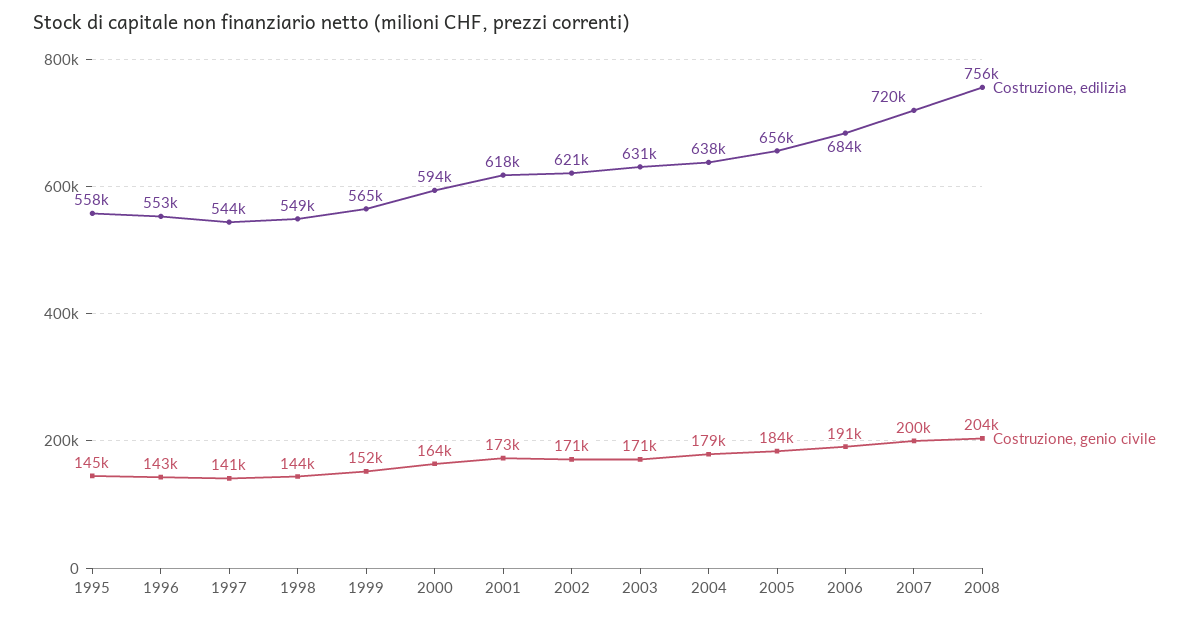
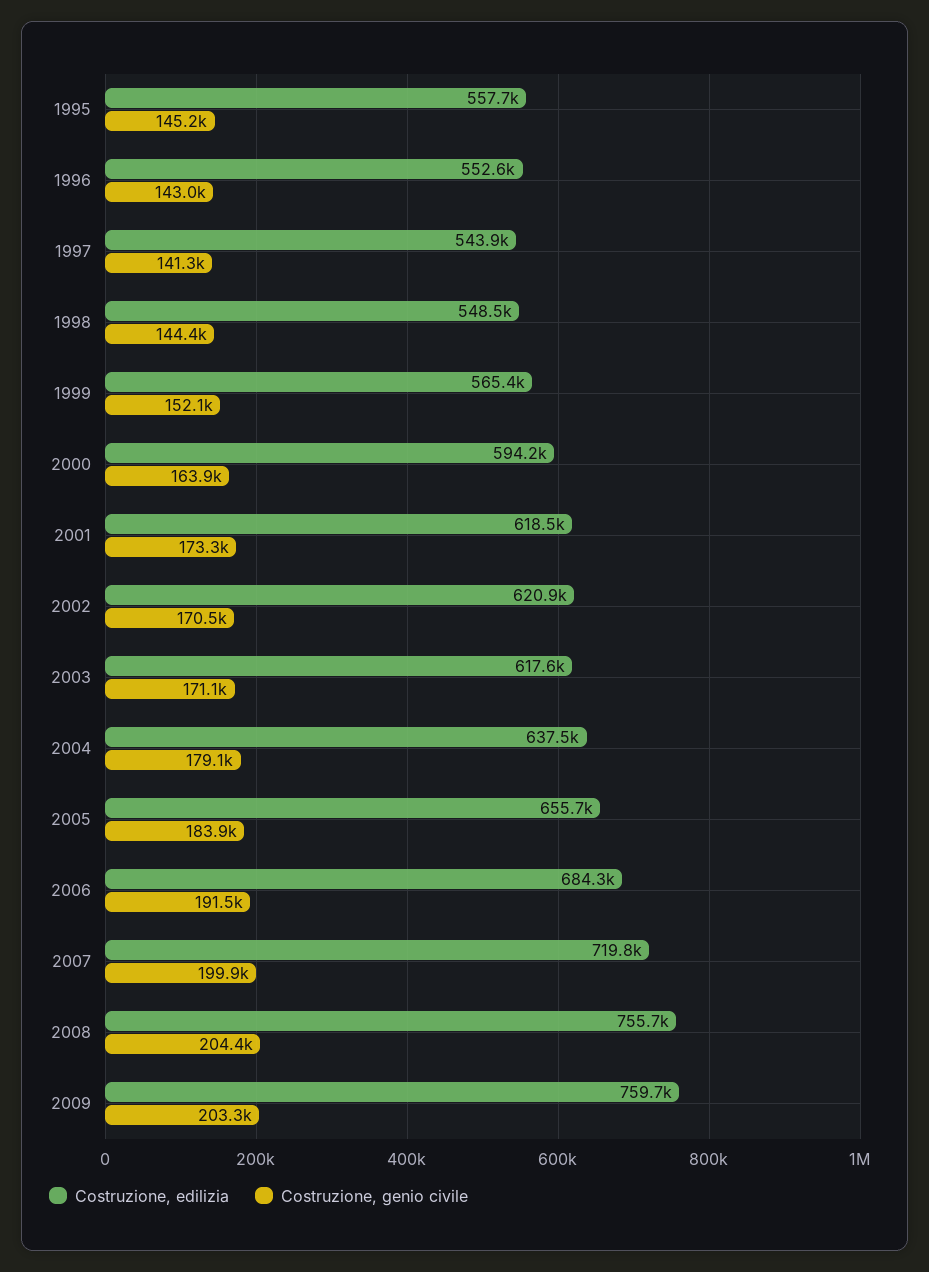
Costruzione, edilizia, 2003: 631000 -> 617600
Costruzione, edilizia, 2009: none -> 759700
Costruzione, genio civile, 2009: none -> 203300

